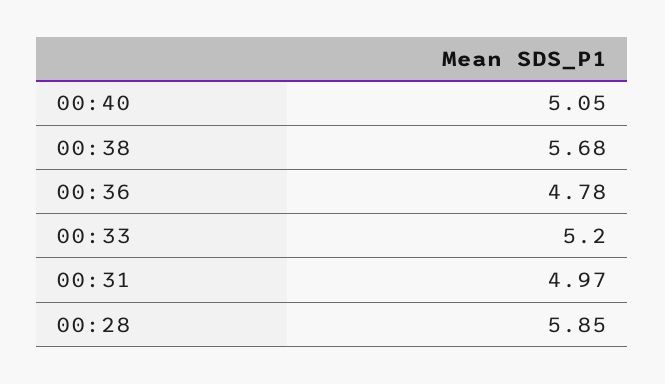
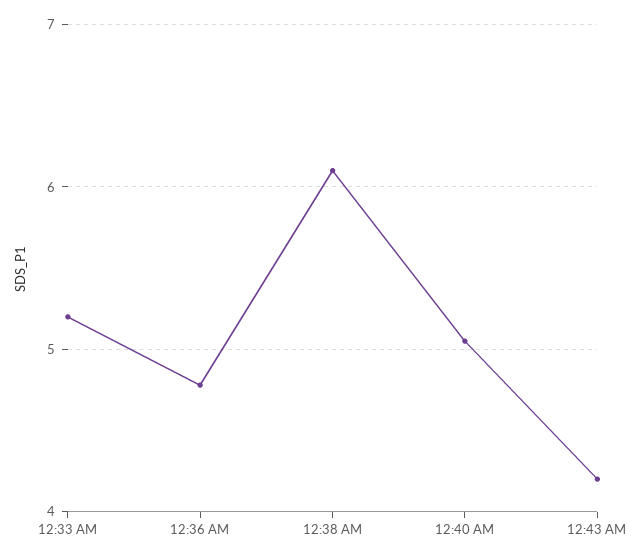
00:38: 5.68 -> 6.1
00:31: 4.97 -> none
00:28: 5.85 -> none
12:43 AM: none -> 4.2

